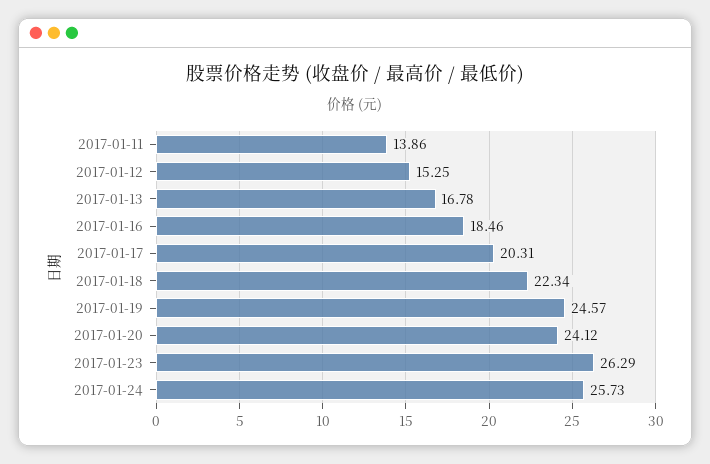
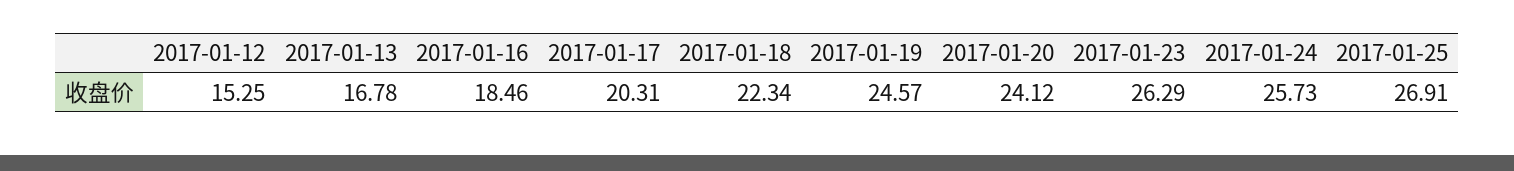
2017-01-11: 13.86 -> none
2017-01-25: none -> 26.91

